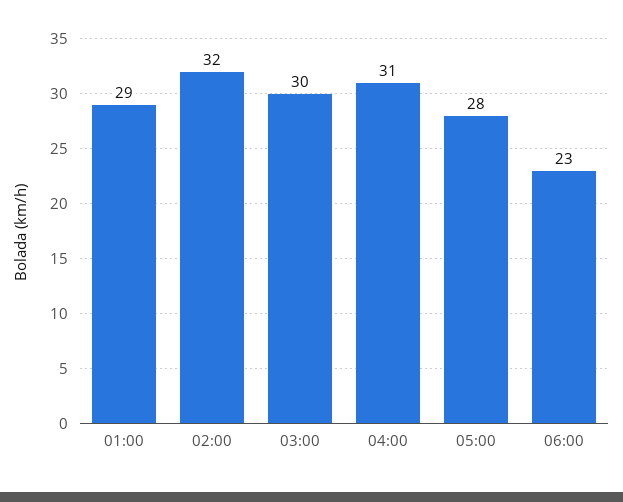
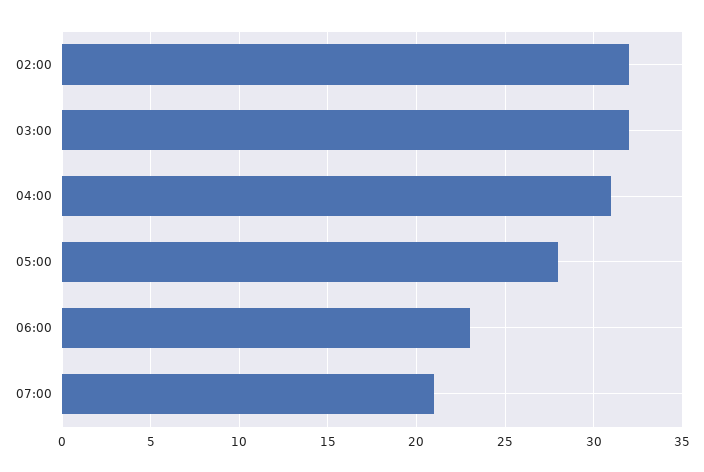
01:00: 29 -> none
03:00: 30 -> 32
07:00: none -> 21

